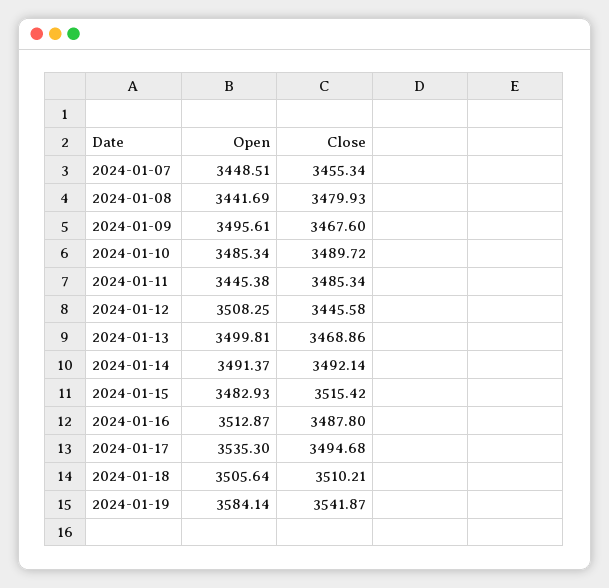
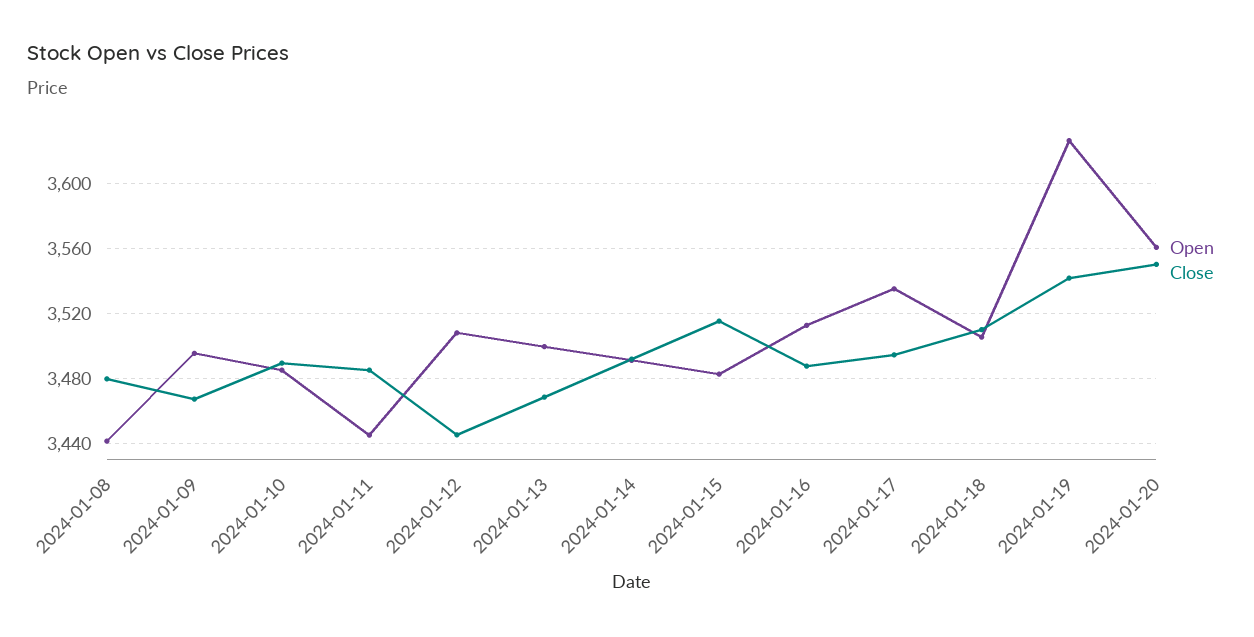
Open, 2024-01-07: 3448.51 -> none
Close, 2024-01-07: 3455.34 -> none
Open, 2024-01-19: 3584.14 -> 3625
Open, 2024-01-20: none -> 3560
Close, 2024-01-20: none -> 3550

